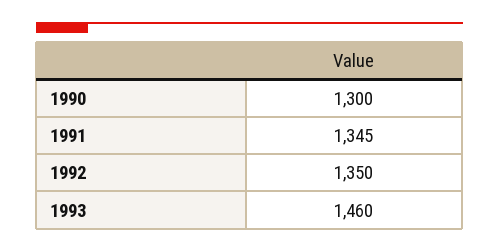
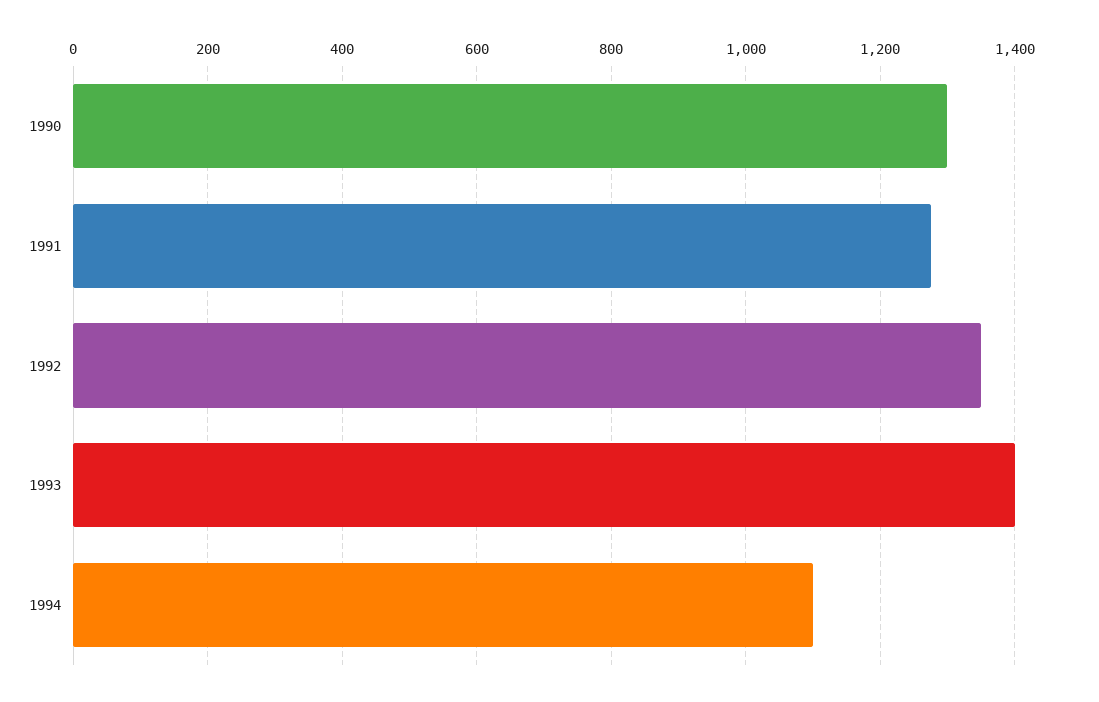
1991: 1345 -> 1280
1993: 1460 -> 1400
1994: none -> 1100

